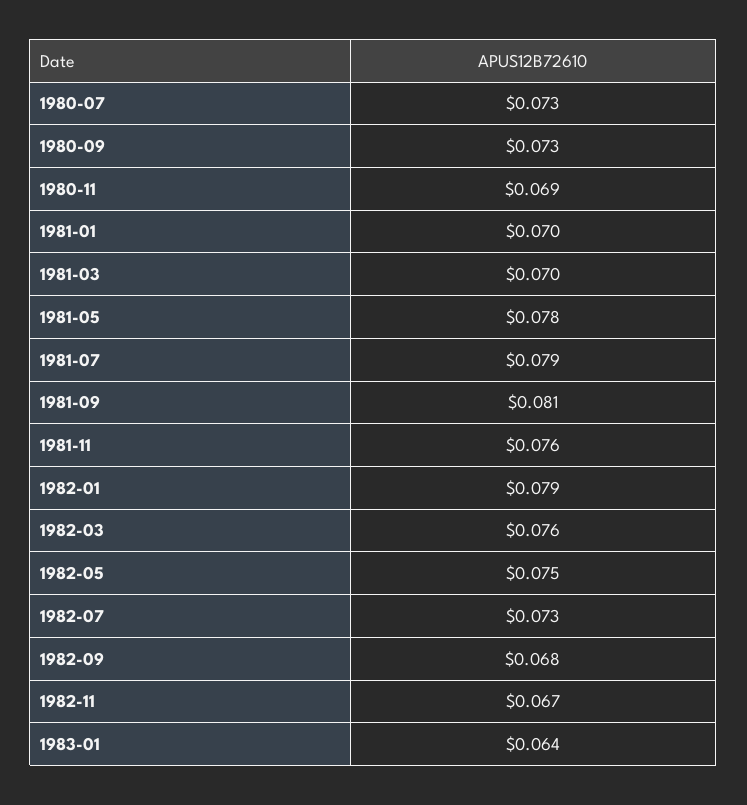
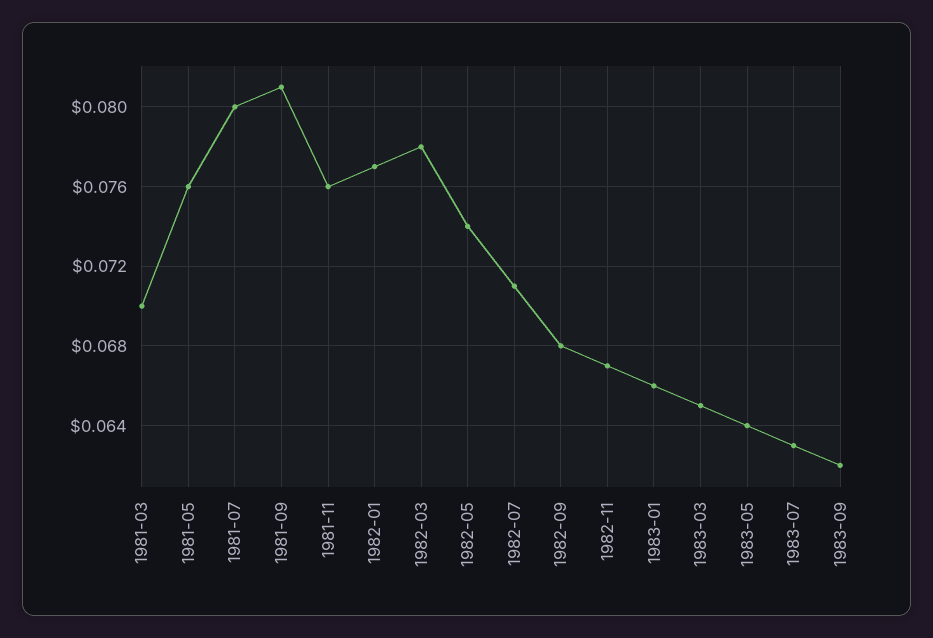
1980-07: 0.073 -> none
1980-09: 0.073 -> none
1980-11: 0.069 -> none
1981-01: 0.07 -> none
1981-05: 0.078 -> 0.076
1981-07: 0.079 -> 0.08
1982-01: 0.079 -> 0.077
1982-03: 0.076 -> 0.078
1982-05: 0.075 -> 0.074
1982-07: 0.073 -> 0.071
1983-01: 0.064 -> 0.066
1983-03: none -> 0.065
1983-05: none -> 0.064
1983-07: none -> 0.063
1983-09: none -> 0.062

